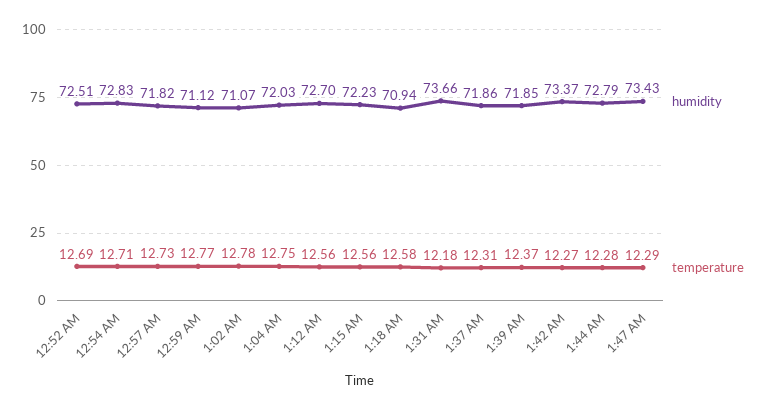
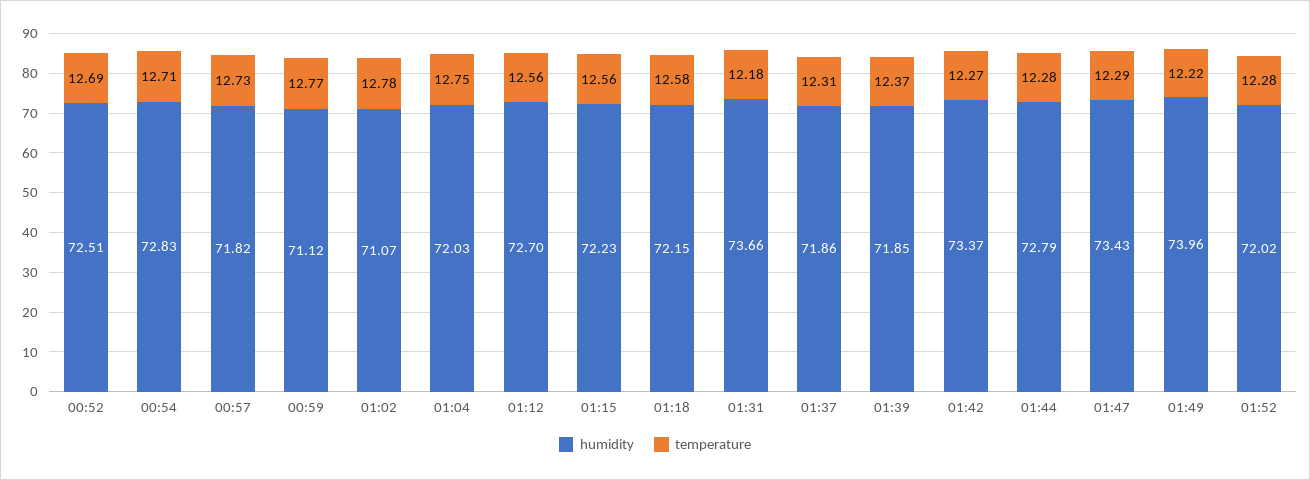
humidity, 1:18 AM: 70.94 -> 72.15
humidity, 01:49: none -> 73.96
temperature, 01:49: none -> 12.22
humidity, 01:52: none -> 72.02
temperature, 01:52: none -> 12.28

